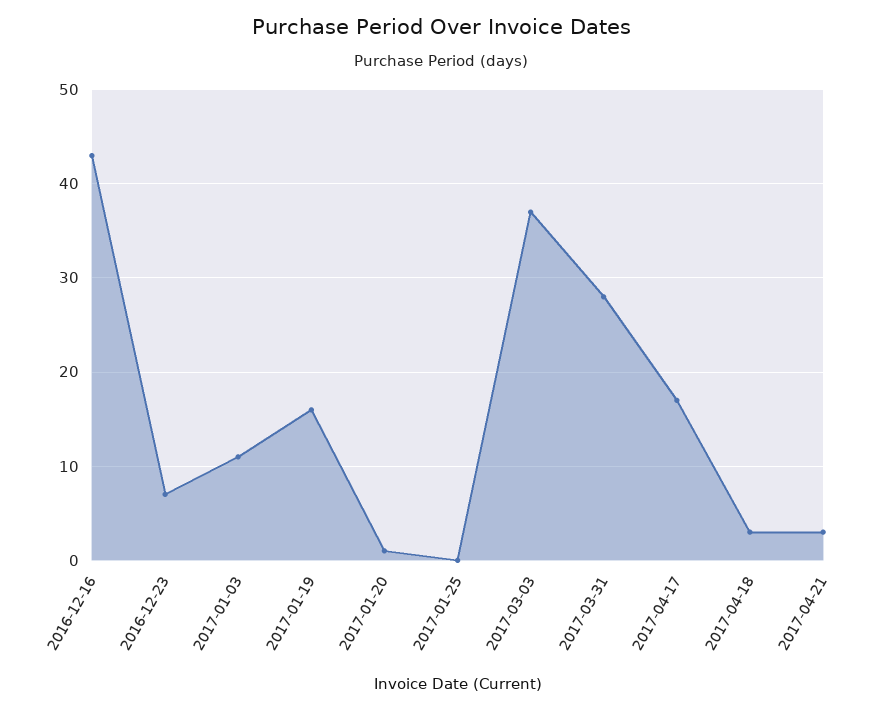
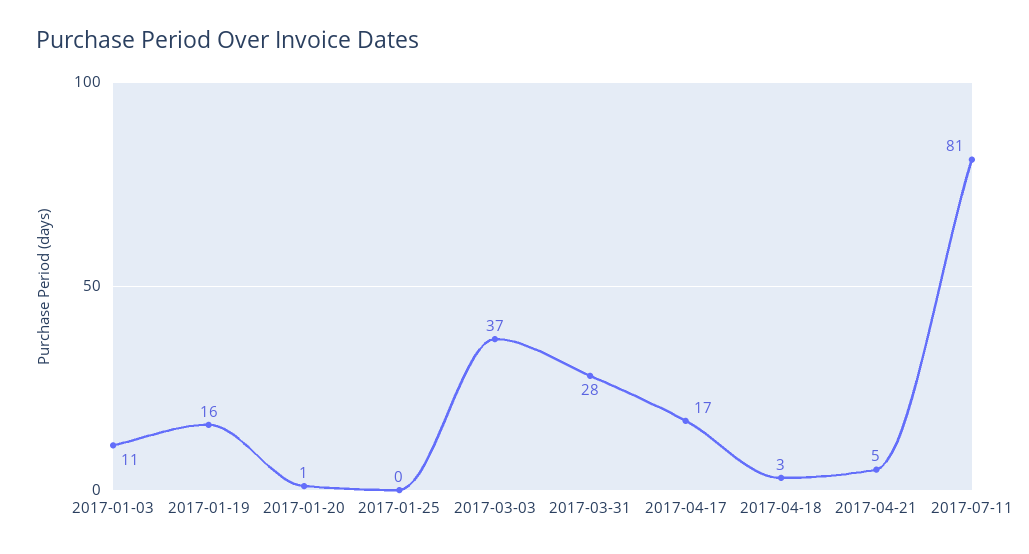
2016-12-16: 43 -> none
2016-12-23: 7 -> none
2017-04-21: 3 -> 5
2017-07-11: none -> 81

